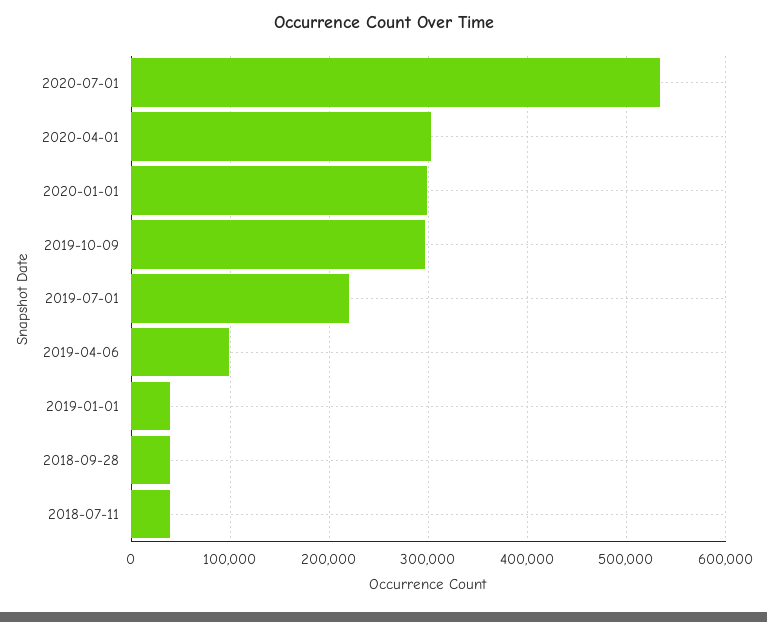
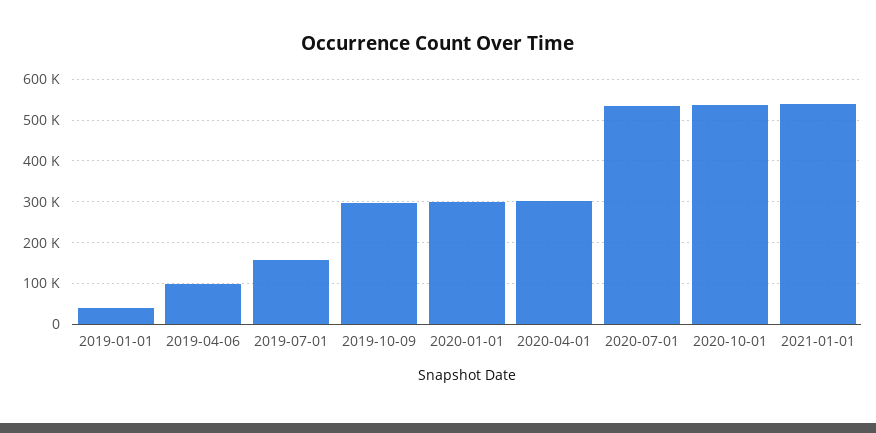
2019-07-01: 220000 -> 160000
2018-09-28: 40000 -> none
2018-07-11: 40000 -> none
2020-10-01: none -> 540000
2021-01-01: none -> 540000

